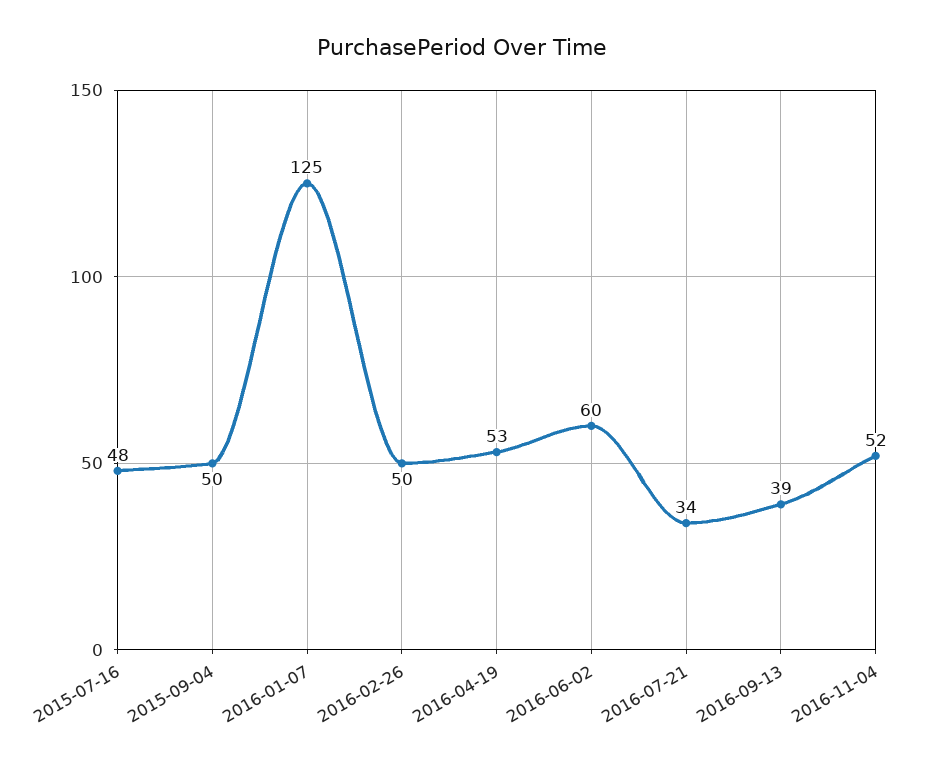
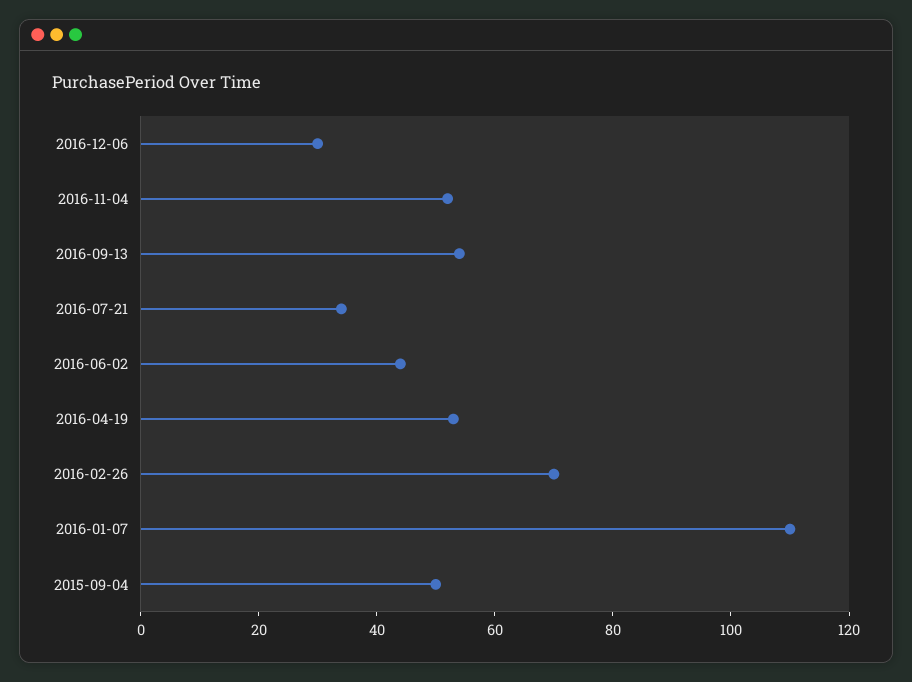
2015-07-16: 48 -> none
2016-01-07: 125 -> 110
2016-02-26: 50 -> 70
2016-06-02: 60 -> 45
2016-09-13: 39 -> 55
2016-12-06: none -> 30

